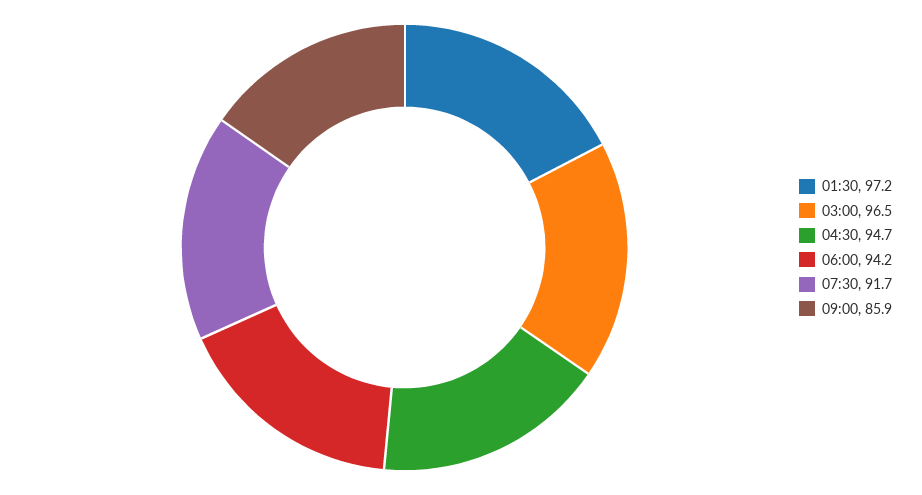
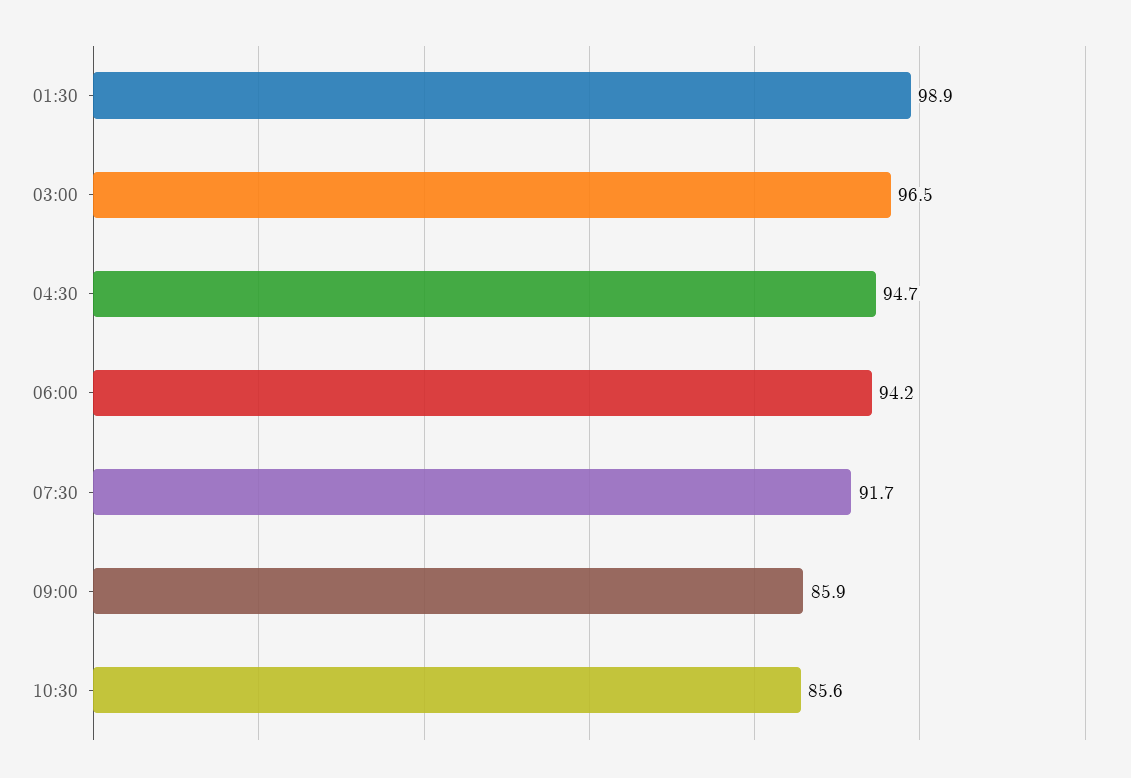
01:30: 97.2 -> 98.9
10:30: none -> 85.6

